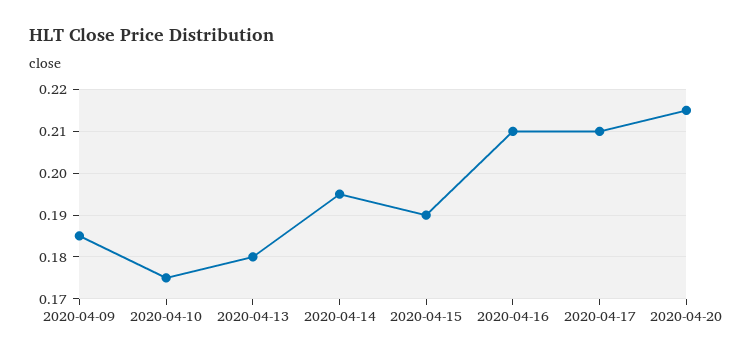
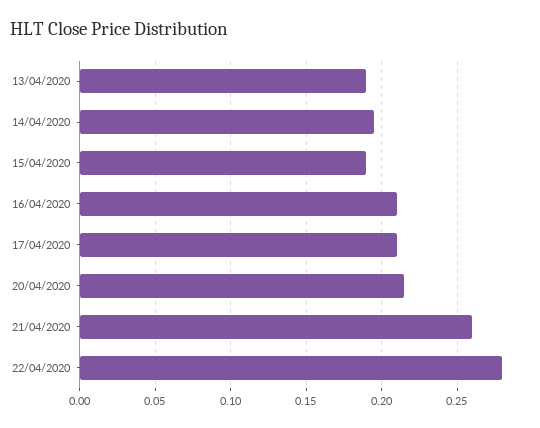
2020-04-09: 0.185 -> none
2020-04-10: 0.175 -> none
2020-04-13: 0.18 -> 0.19
21/04/2020: none -> 0.26
22/04/2020: none -> 0.28

